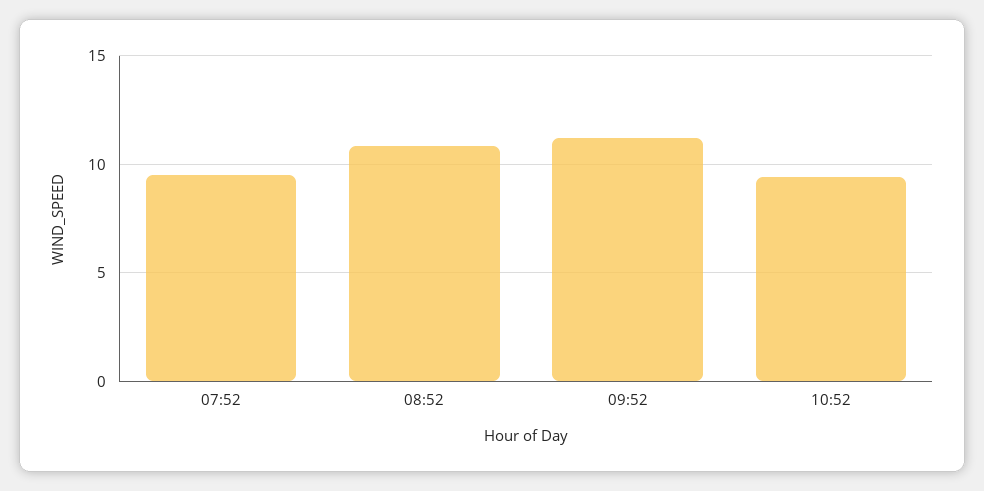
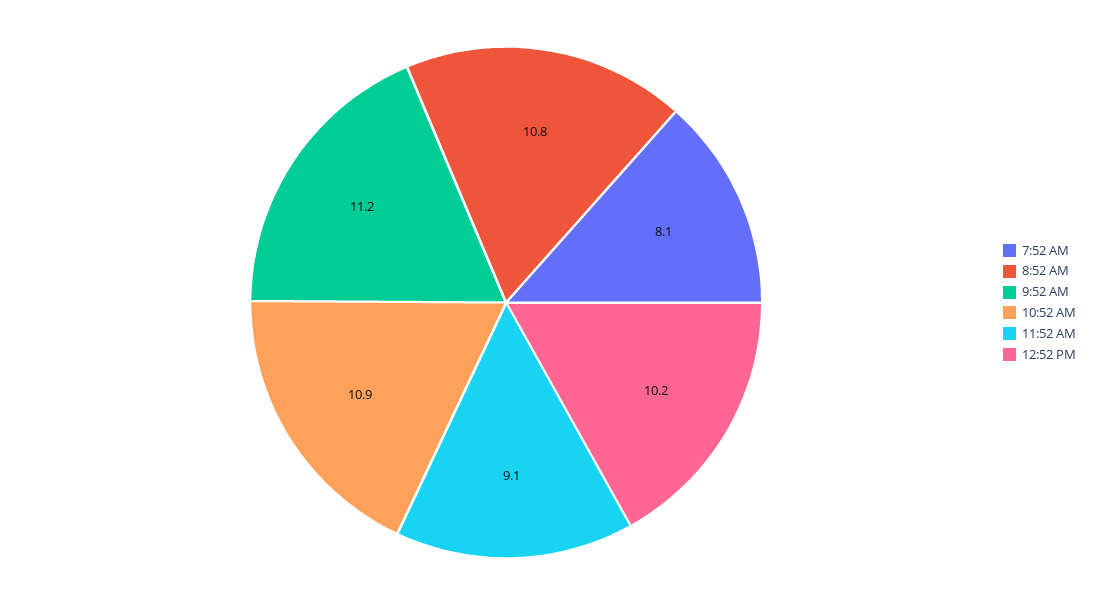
07:52: 9.5 -> 8.1
10:52: 9.5 -> 10.9
11:52 AM: none -> 9.1
12:52 PM: none -> 10.2

